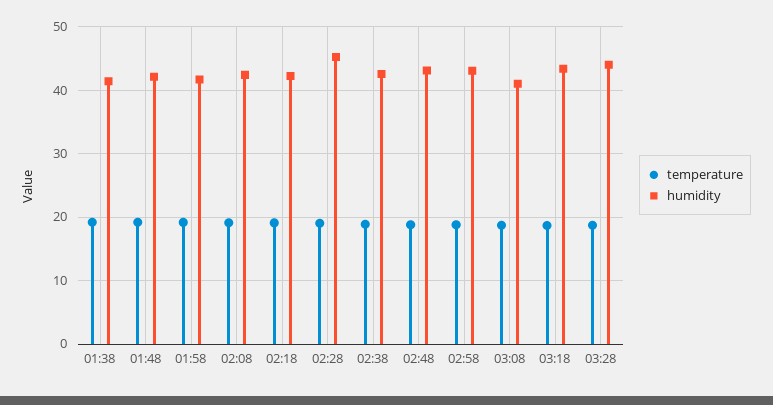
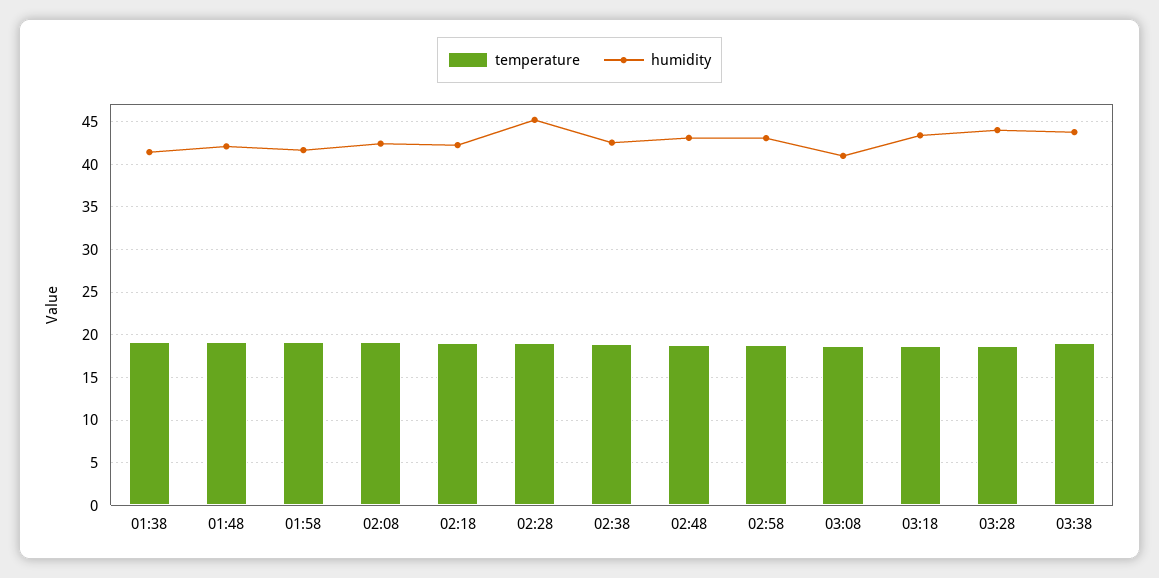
temperature, 03:38: none -> 19
humidity, 03:38: none -> 44

